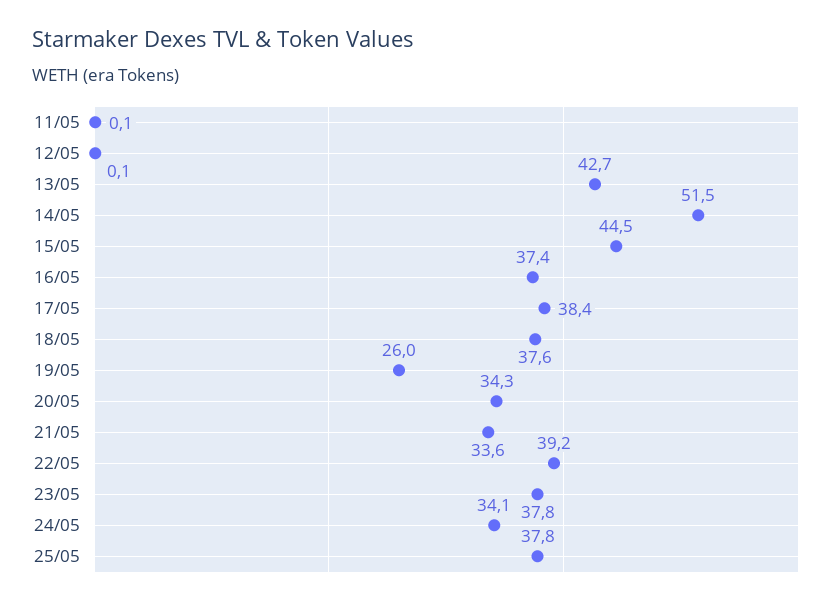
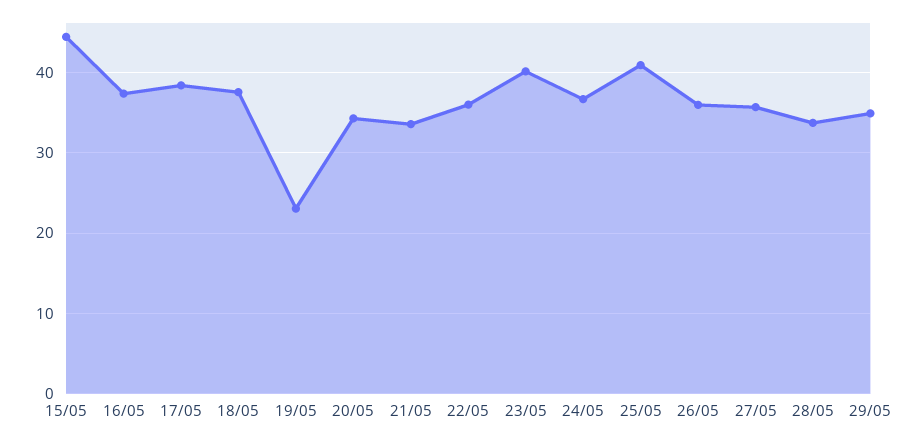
11/05: 0.1 -> none
12/05: 0.1 -> none
13/05: 42.7 -> none
14/05: 51.5 -> none
19/05: 26 -> 23
22/05: 39.2 -> 36
23/05: 37.8 -> 40
24/05: 34.1 -> 37
25/05: 37.8 -> 41
26/05: none -> 36
27/05: none -> 36
28/05: none -> 34
29/05: none -> 35

